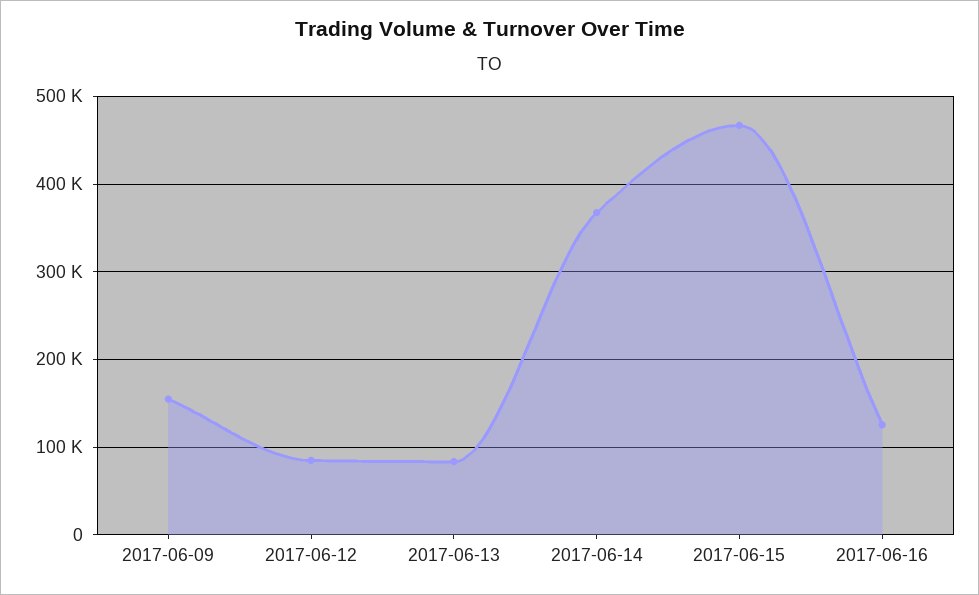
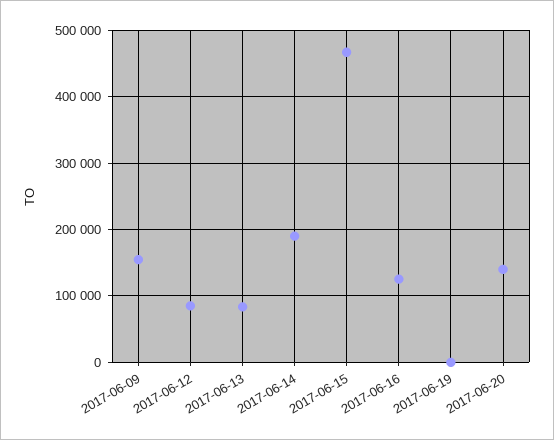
2017-06-14: 370000 -> 190000
2017-06-19: none -> 0
2017-06-20: none -> 140000

